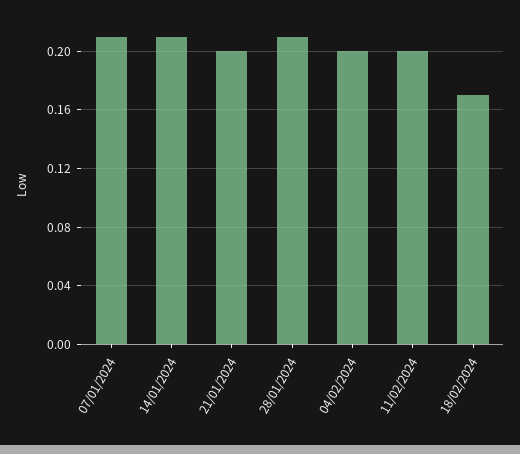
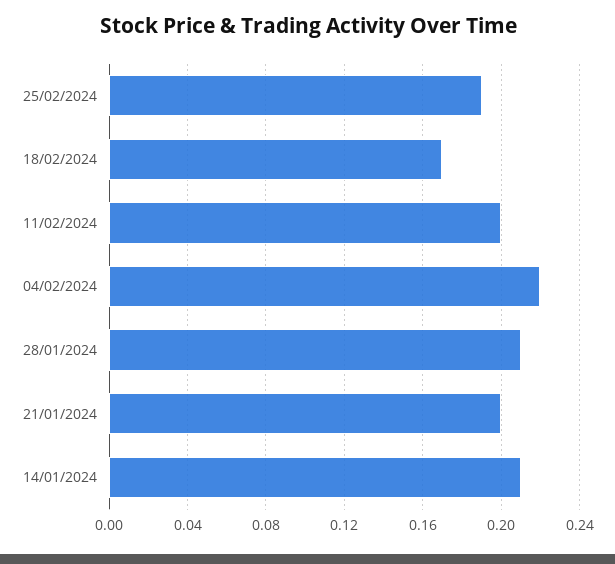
07/01/2024: 0.21 -> none
04/02/2024: 0.2 -> 0.22
25/02/2024: none -> 0.19

